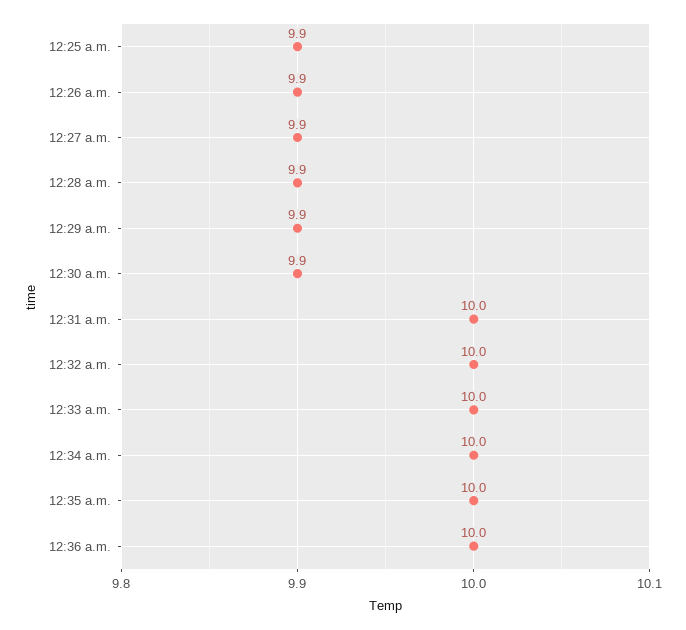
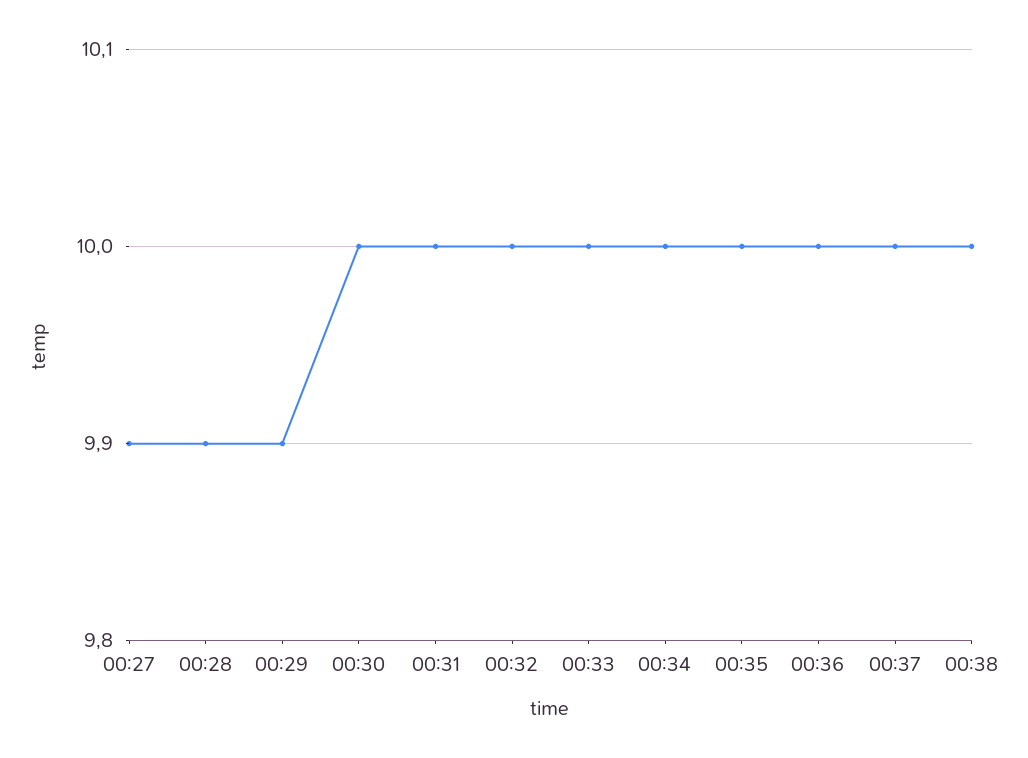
12:25 a.m.: 9.9 -> none
12:26 a.m.: 9.9 -> none
12:30 a.m.: 9.9 -> 10
00:37: none -> 10
00:38: none -> 10

